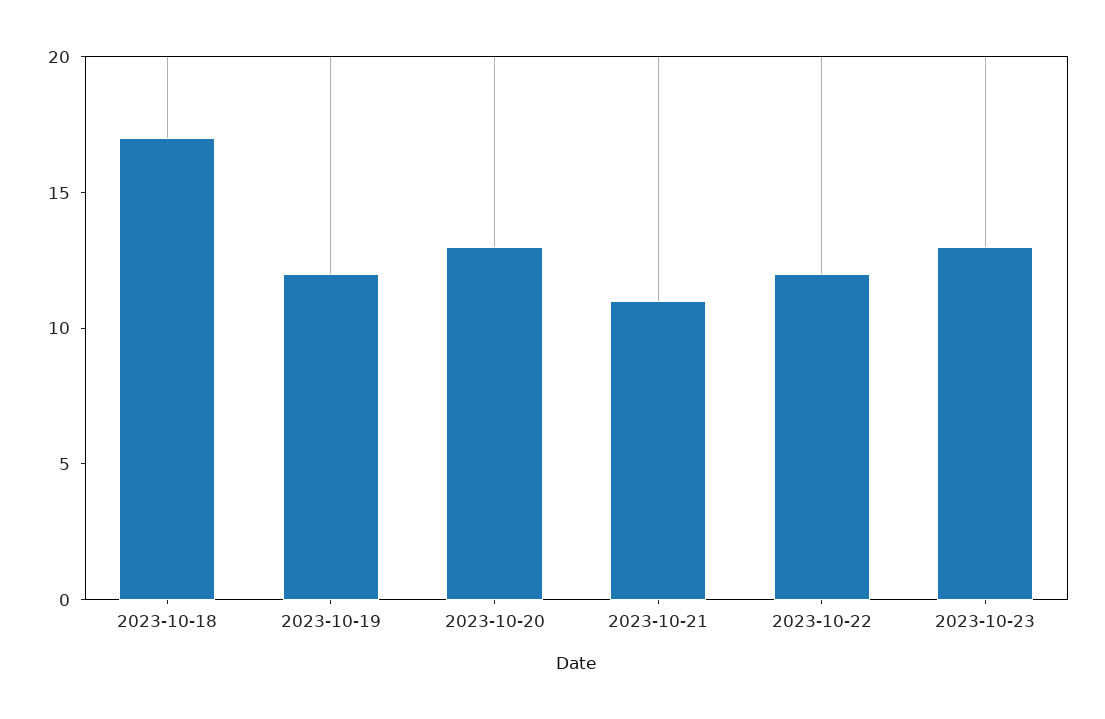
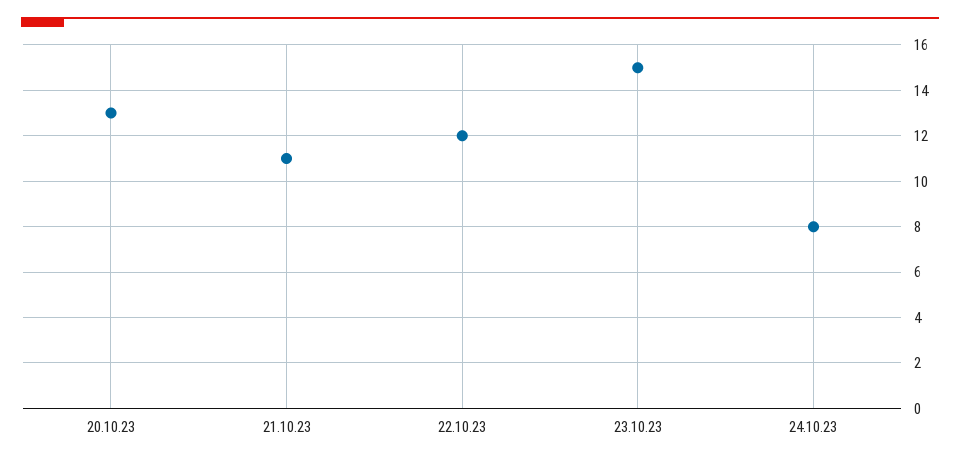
2023-10-18: 17 -> none
2023-10-19: 12 -> none
2023-10-23: 13 -> 15
24.10.23: none -> 8

